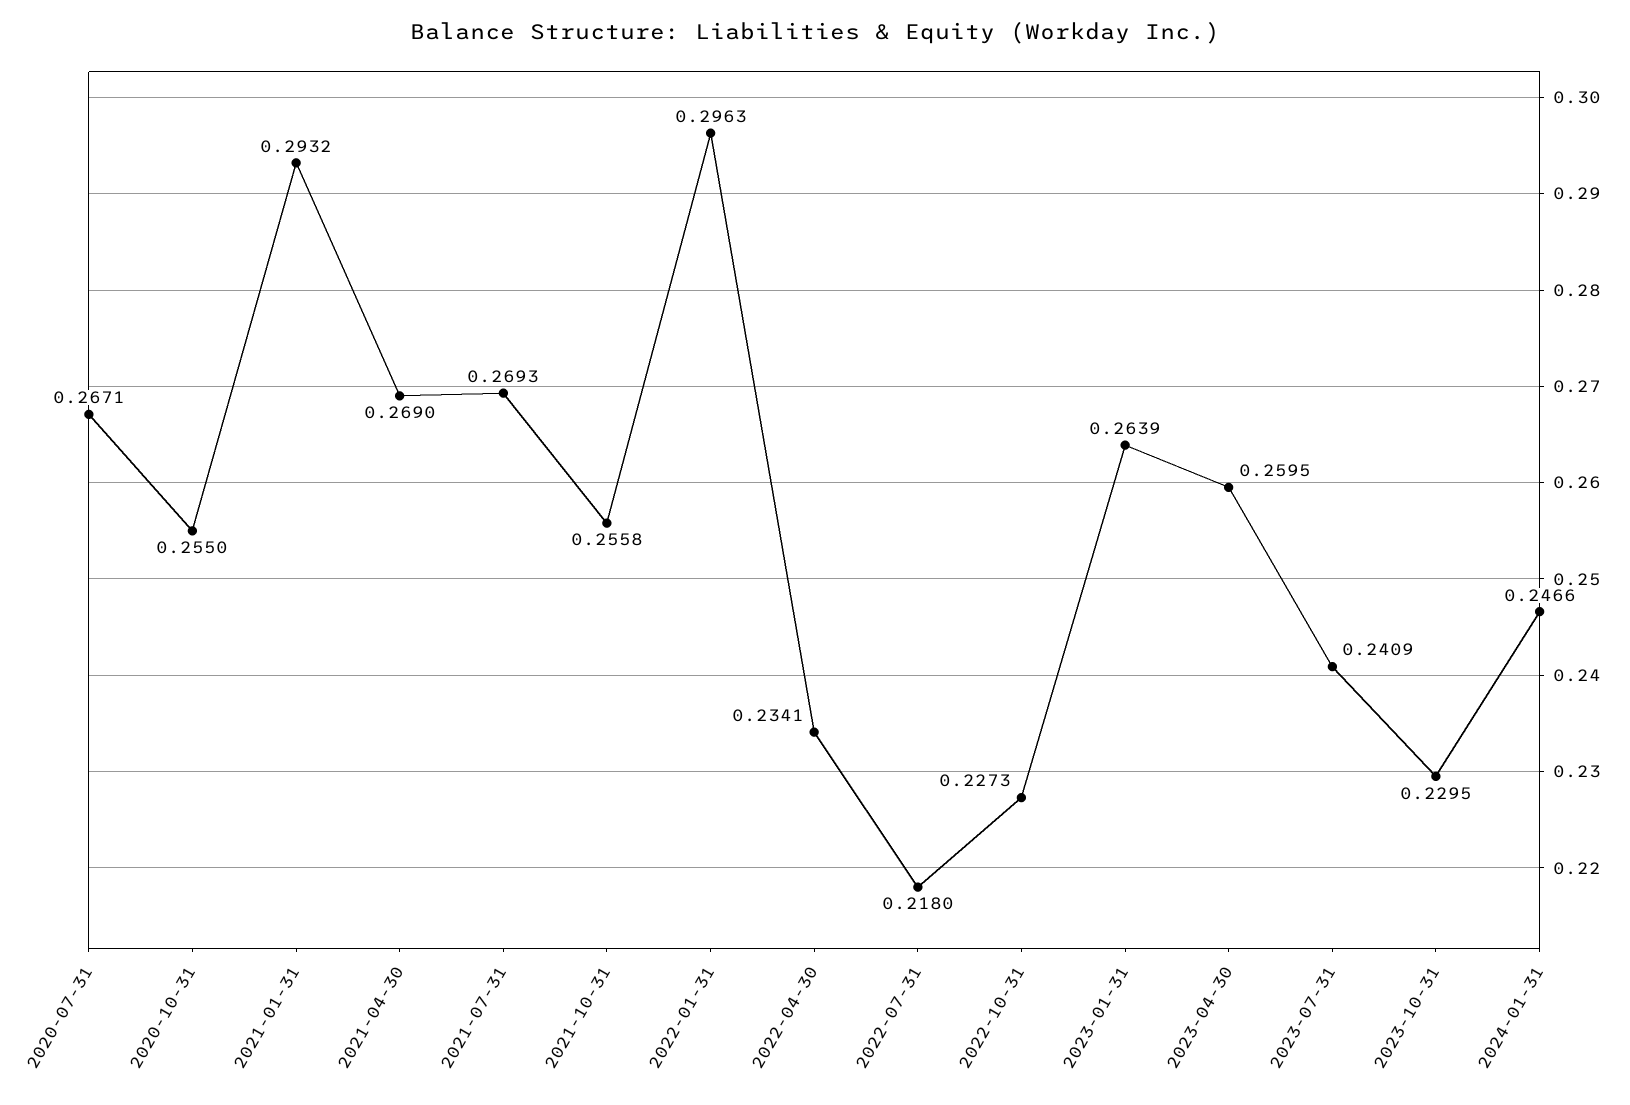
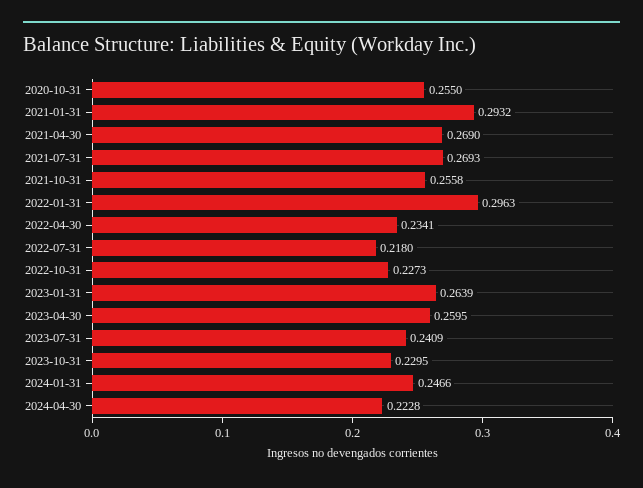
2020-07-31: 0.2671 -> none
2024-04-30: none -> 0.2228

